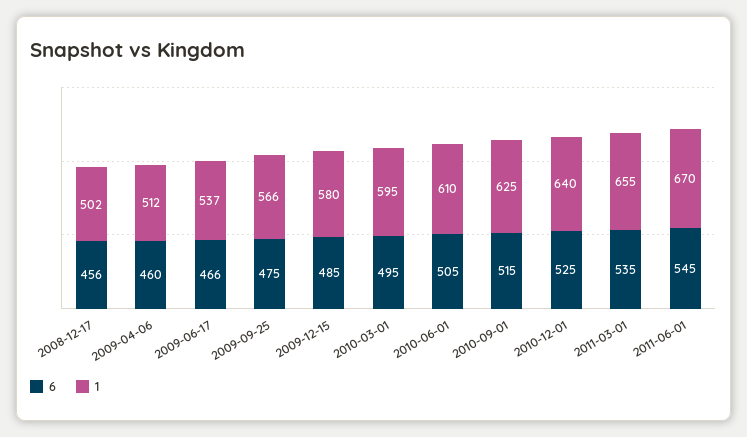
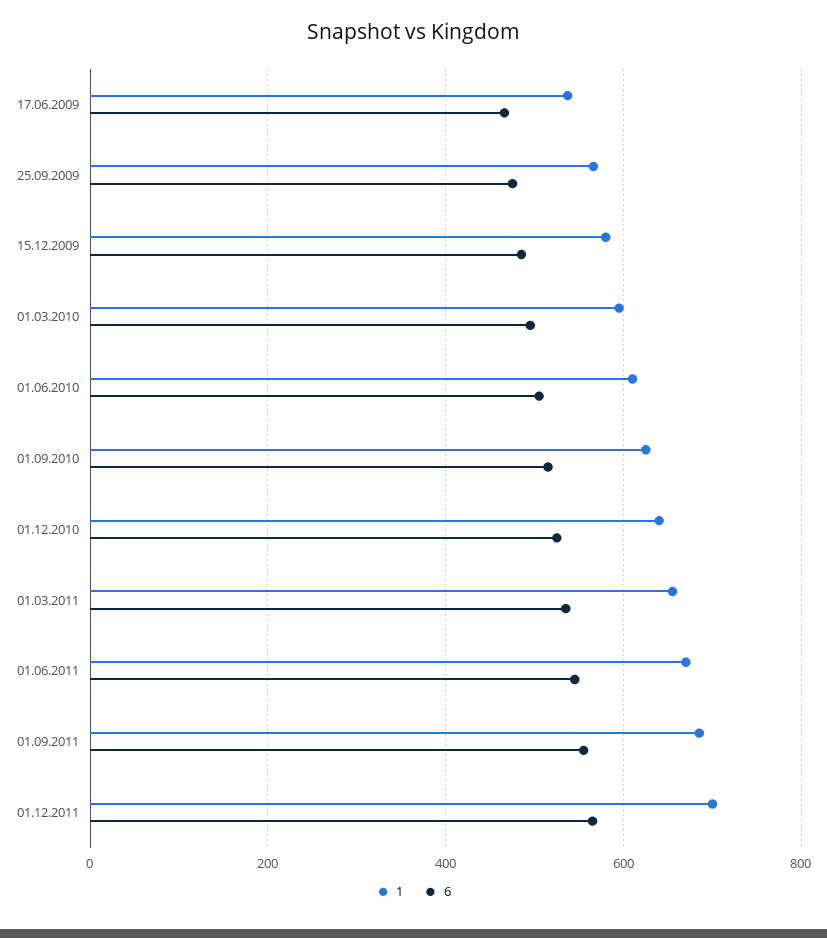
6, 2008-12-17: 456 -> none
1, 2008-12-17: 502 -> none
6, 2009-04-06: 460 -> none
1, 2009-04-06: 512 -> none
1, 01.09.2011: none -> 680
6, 01.09.2011: none -> 560
1, 01.12.2011: none -> 700
6, 01.12.2011: none -> 560

